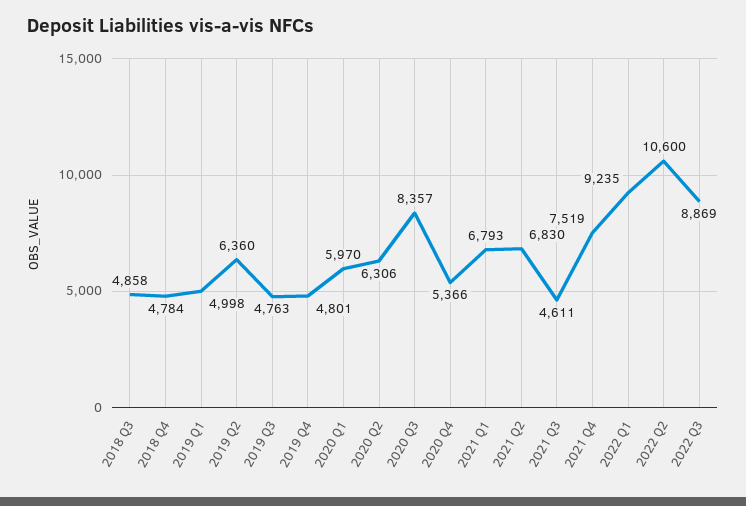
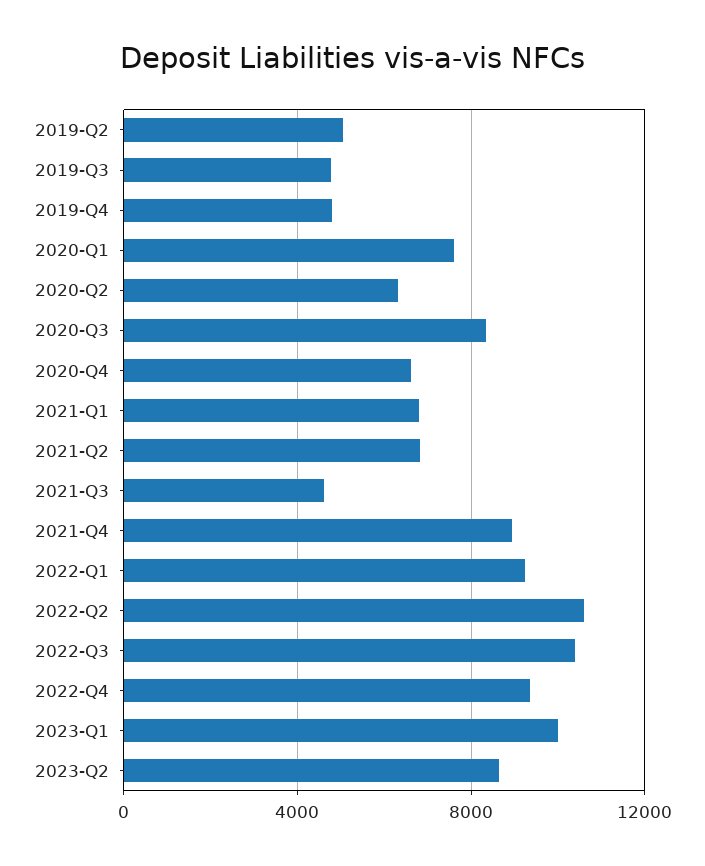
2018 Q3: 4858 -> none
2018 Q4: 4784 -> none
2019 Q1: 4998 -> none
2019 Q2: 6360 -> 5000
2020 Q1: 5970 -> 7500
2020 Q4: 5366 -> 6500
2021 Q4: 7519 -> 9000
2022 Q3: 8869 -> 10500
2022-Q4: none -> 9500
2023-Q1: none -> 10000
2023-Q2: none -> 8500

